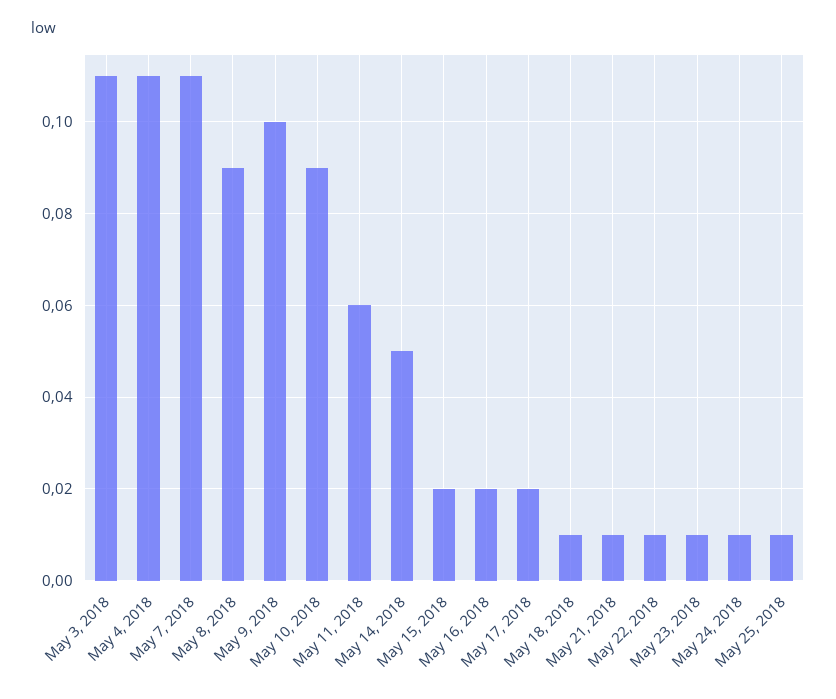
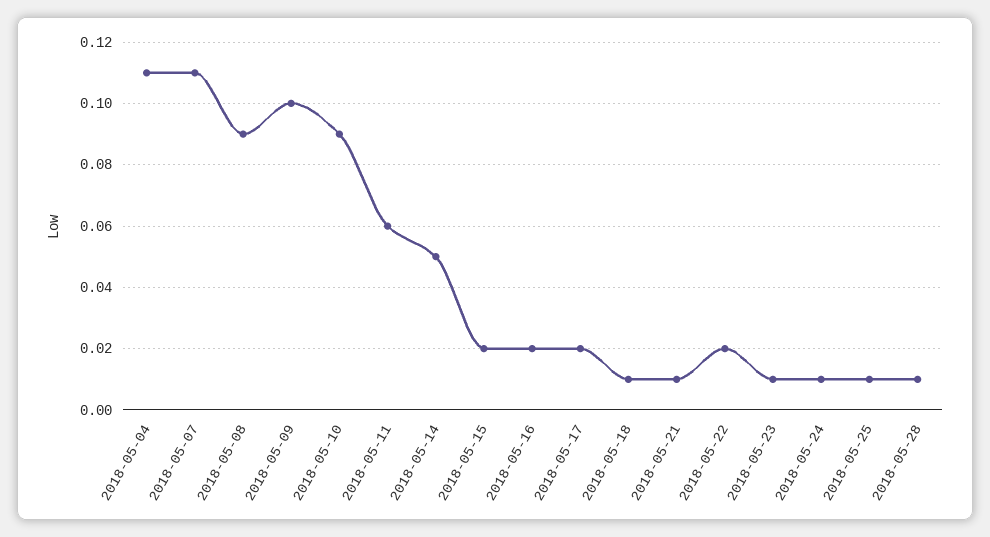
May 3, 2018: 0.11 -> none
May 22, 2018: 0.01 -> 0.02
2018-05-28: none -> 0.01

